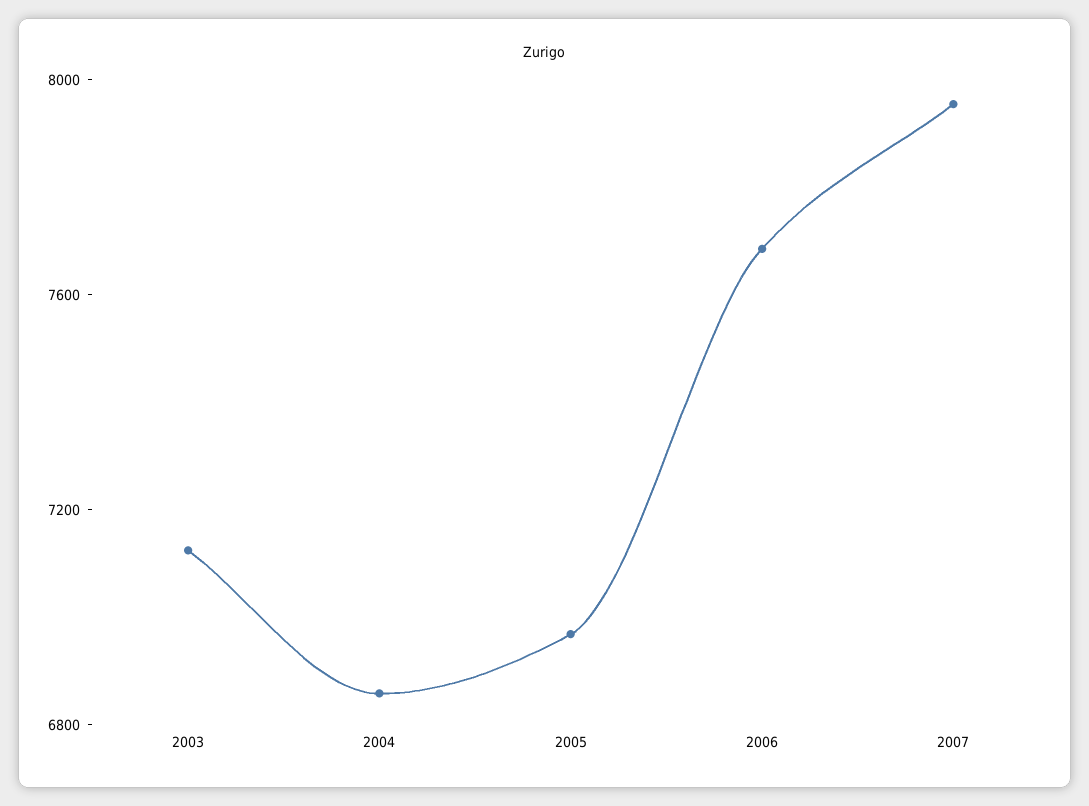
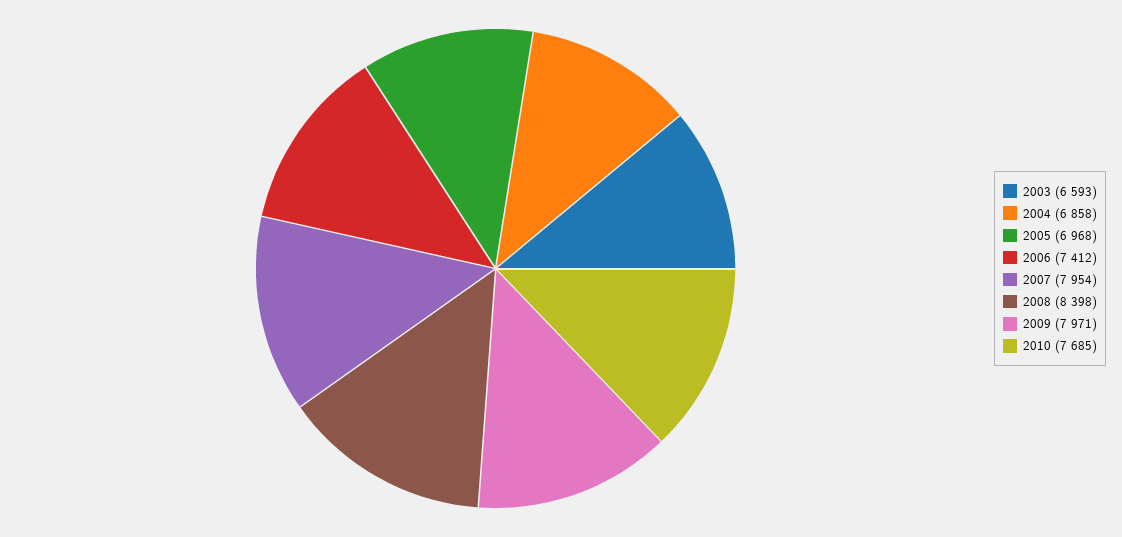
2003: 7100 -> 6593
2006: 7700 -> 7412
2008: none -> 8398
2009: none -> 7971
2010: none -> 7685

